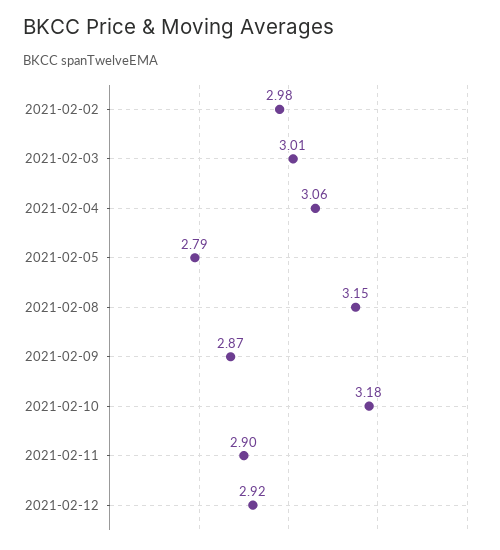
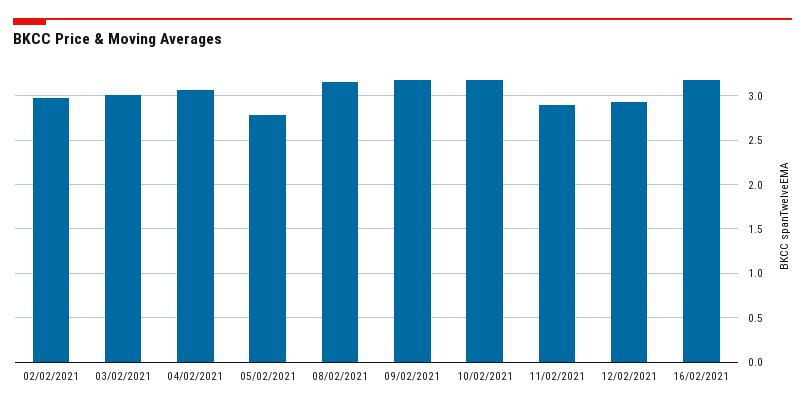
2021-02-09: 2.87 -> 3.2
16/02/2021: none -> 3.2

